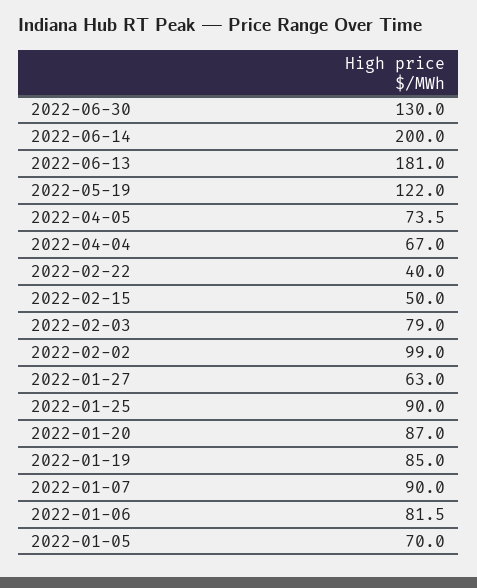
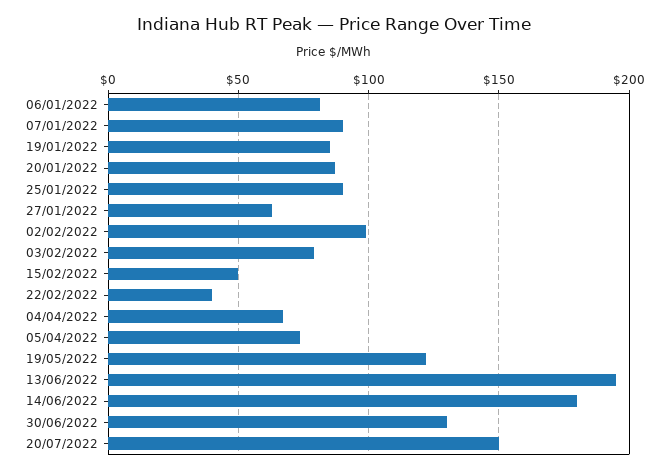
2022-06-14: 200 -> 180
2022-06-13: 181 -> 195
2022-01-05: 70 -> none
20/07/2022: none -> 150

